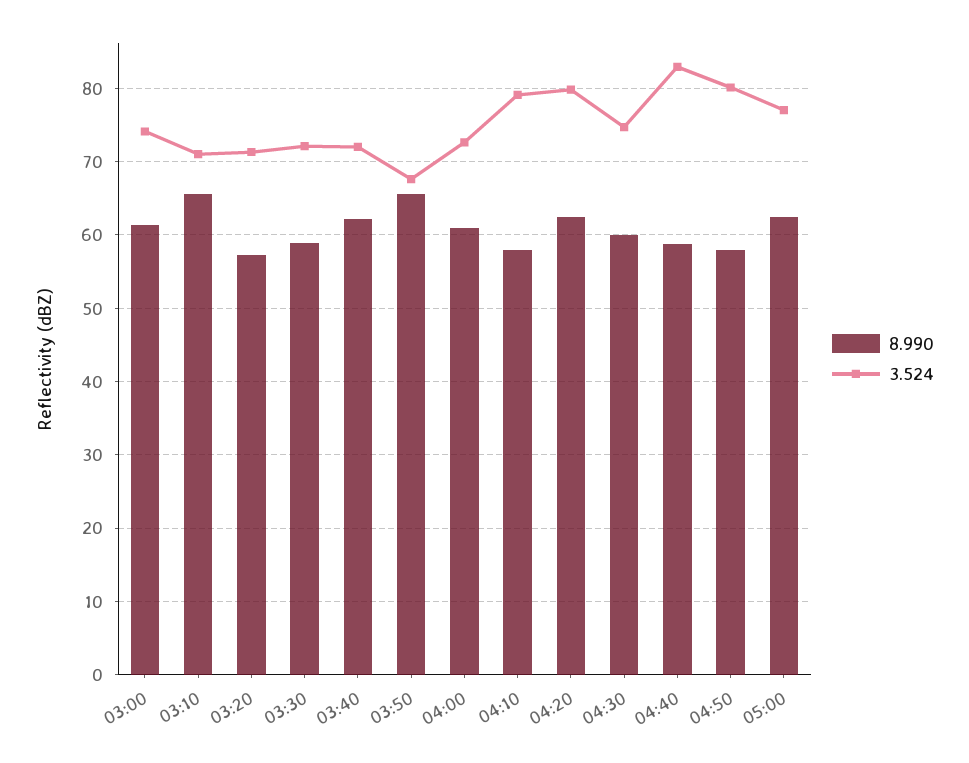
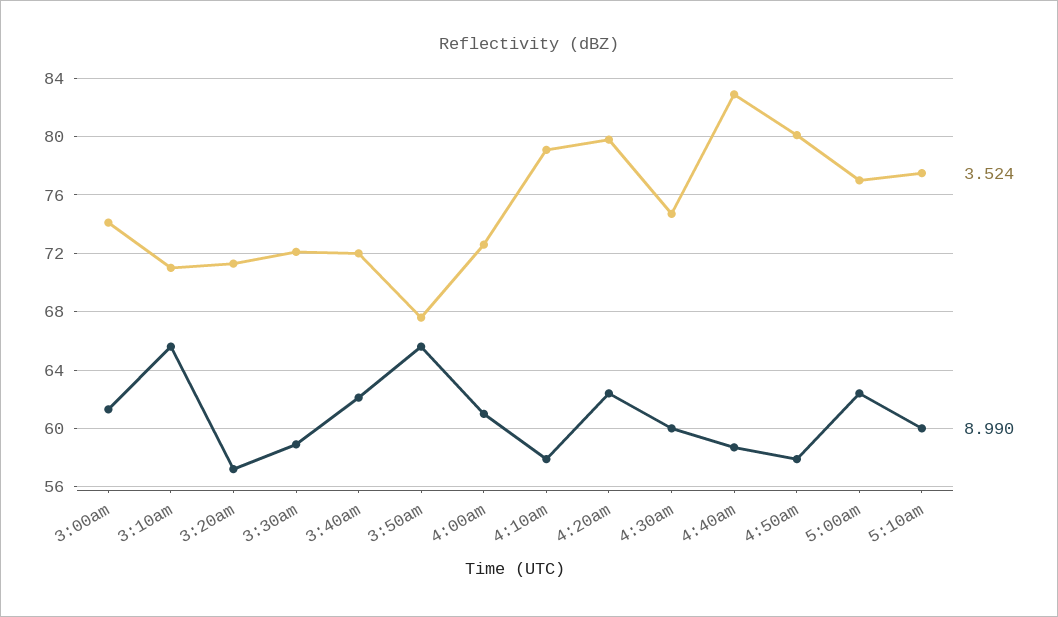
3.524, 5:10am: none -> 77.5
8.990, 5:10am: none -> 60

